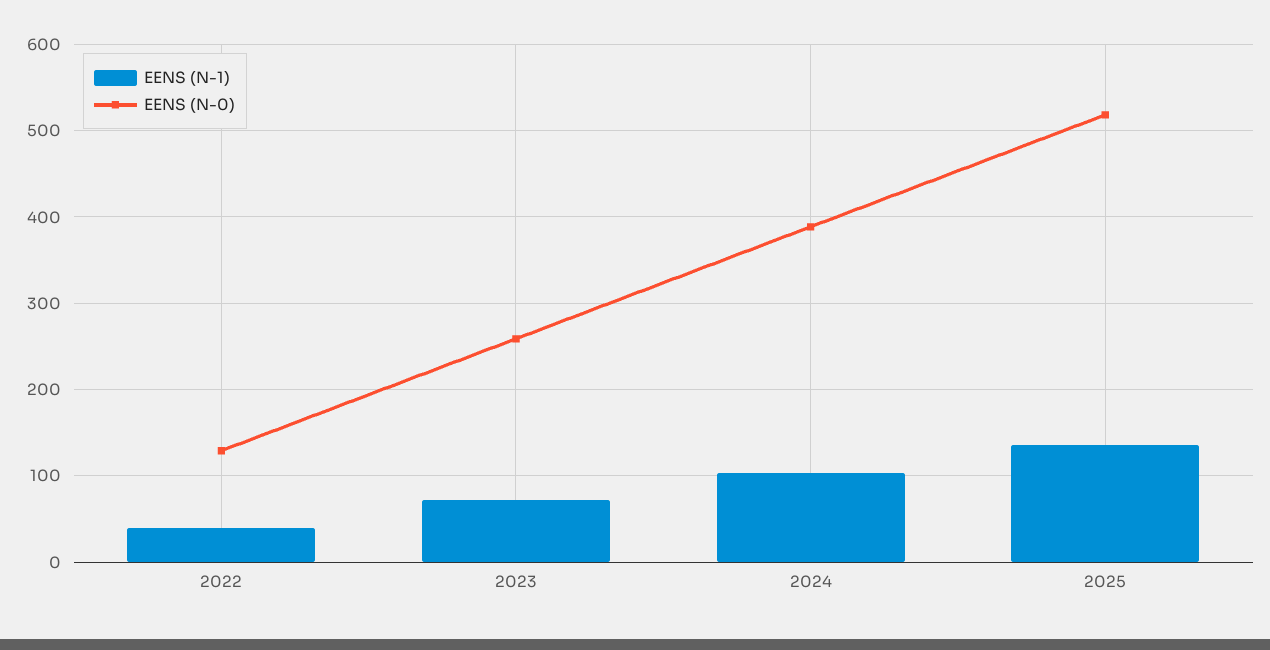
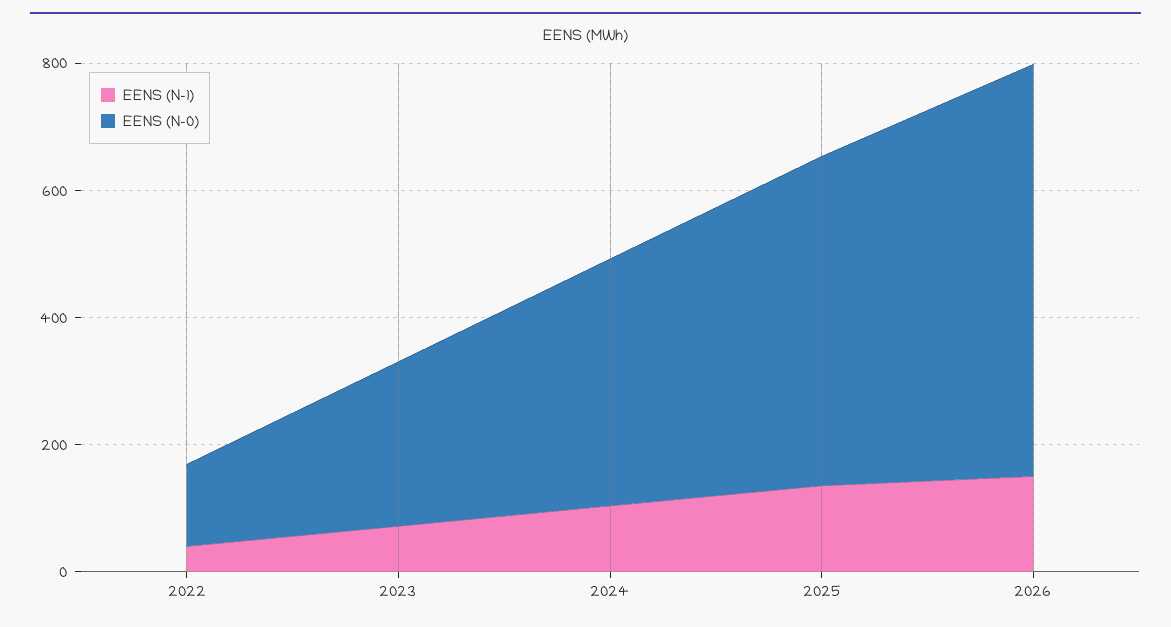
EENS (N-1), 2026: none -> 150
EENS (N-0), 2026: none -> 650

